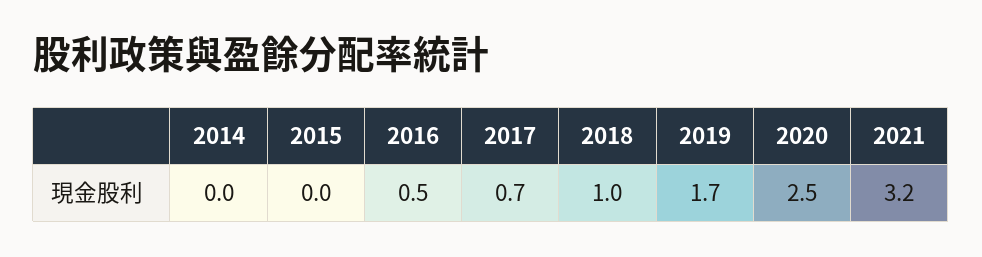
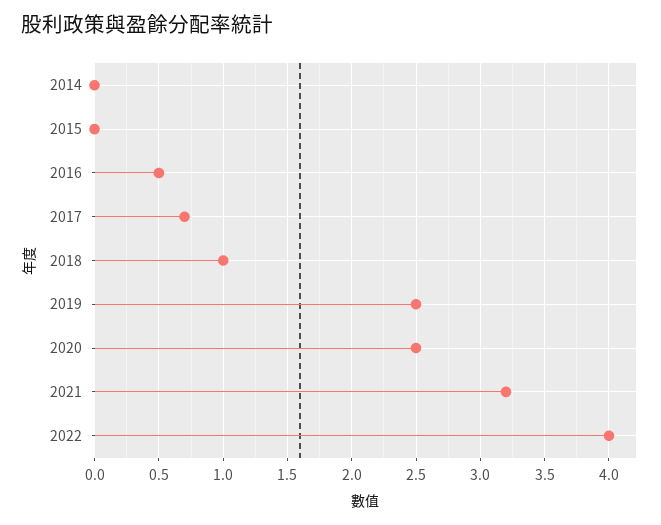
2019: 1.7 -> 2.5
2022: none -> 4

